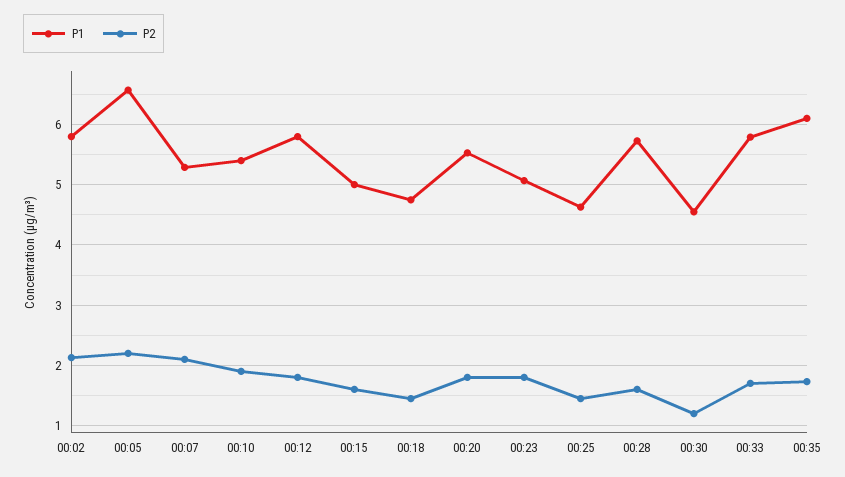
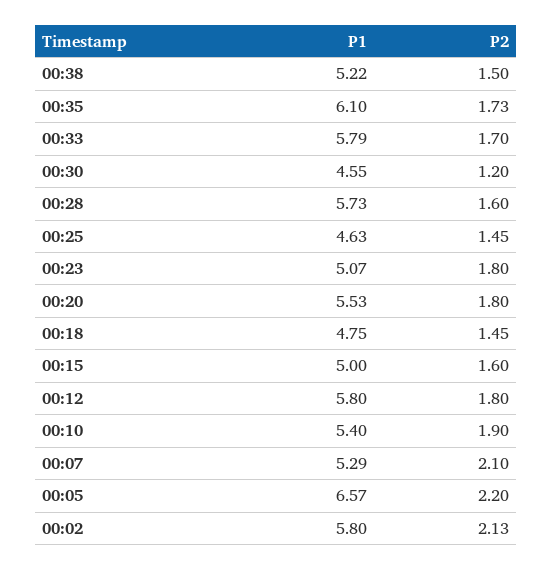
P1, 00:38: none -> 5.22
P2, 00:38: none -> 1.5

